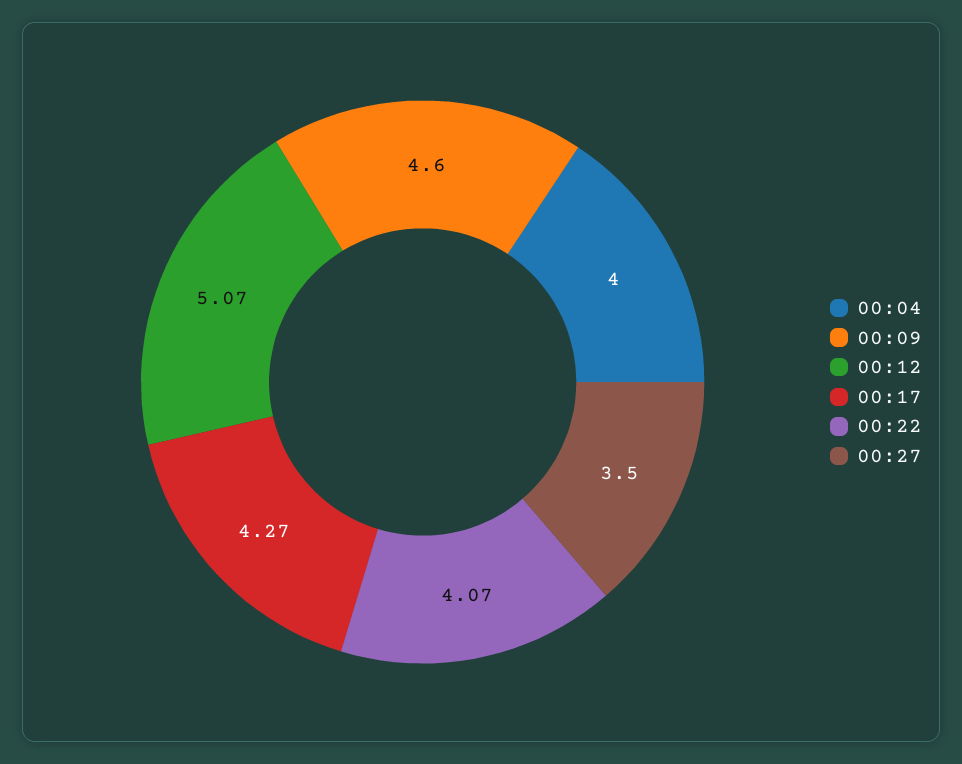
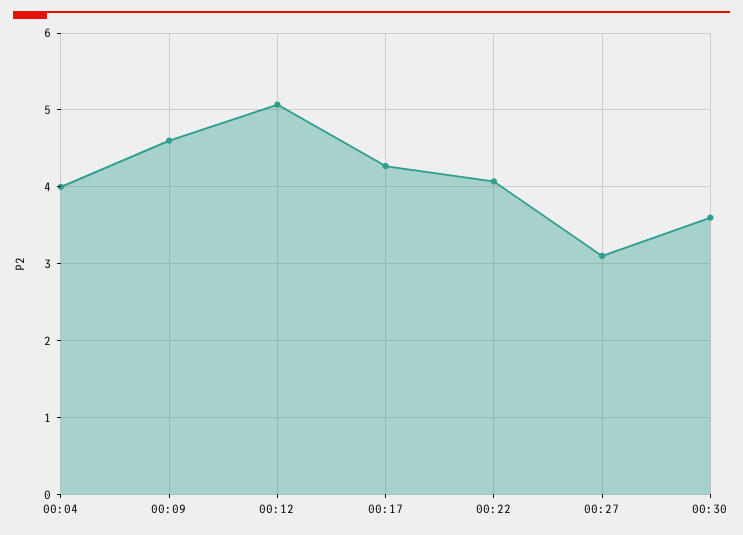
00:27: 3.5 -> 3.1
00:30: none -> 3.6

